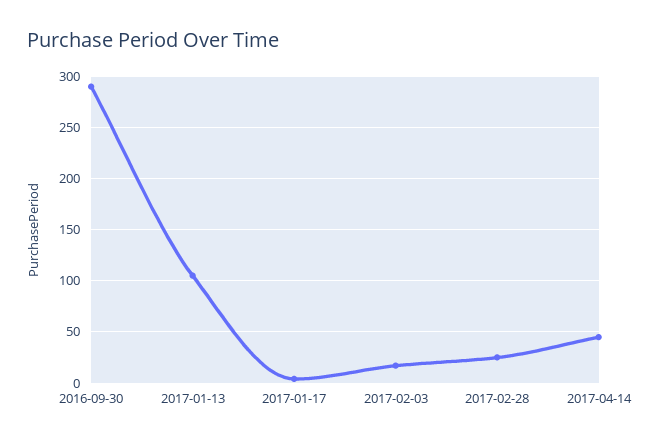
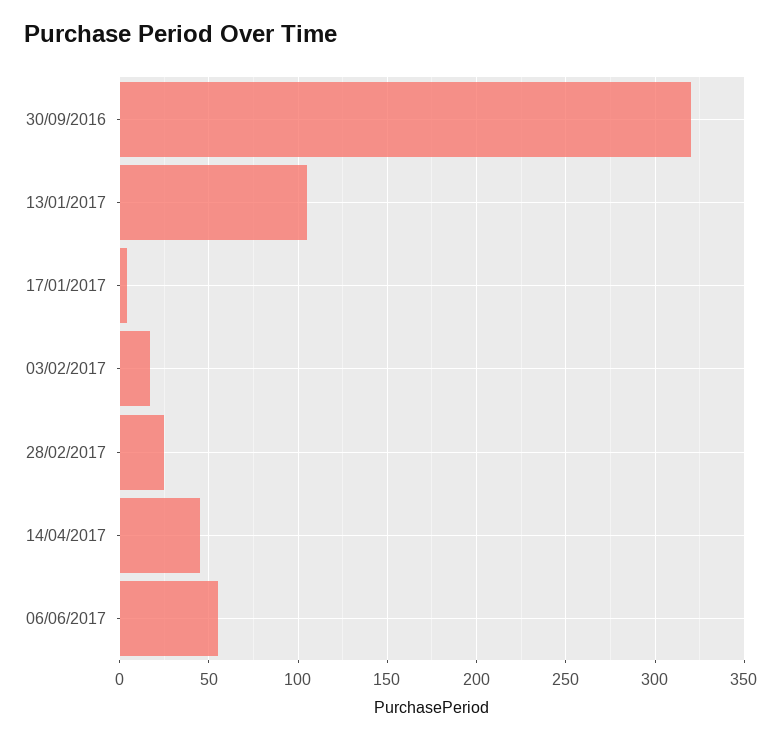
2016-09-30: 290 -> 320
06/06/2017: none -> 55

